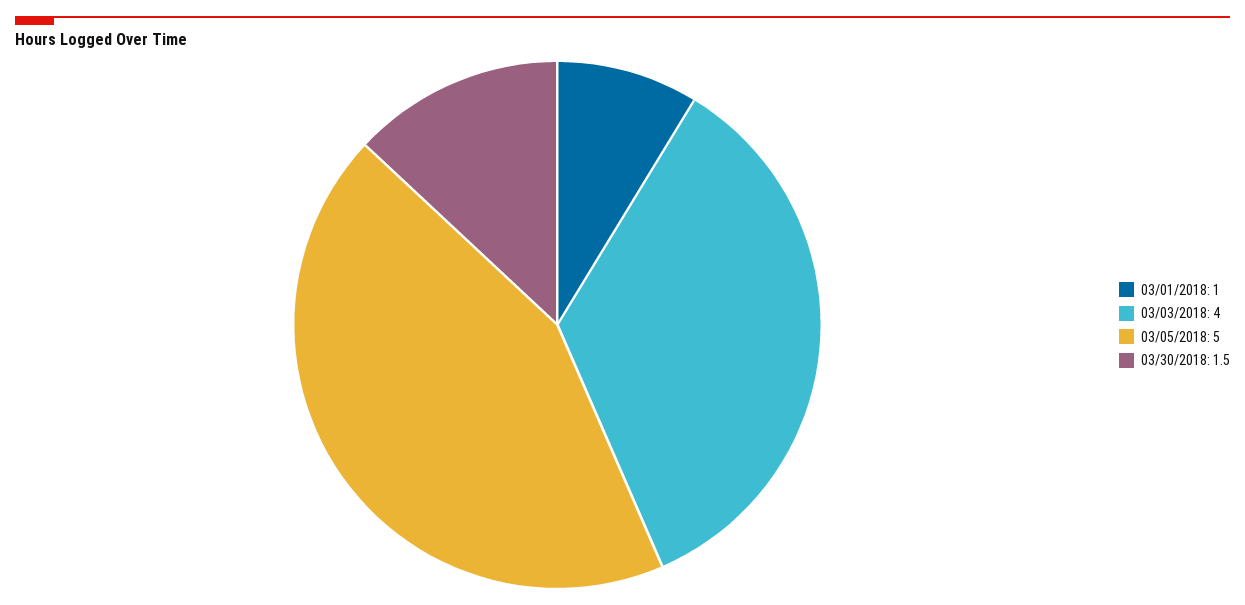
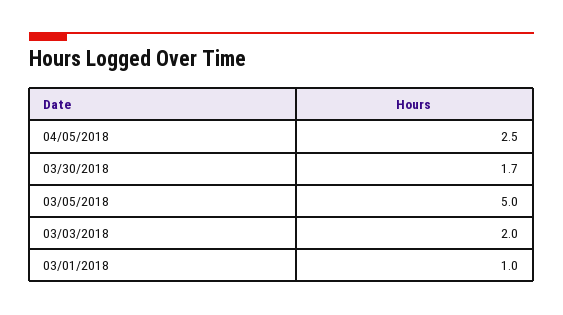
03/03/2018: 4 -> 2
03/30/2018: 1.5 -> 1.7
04/05/2018: none -> 2.5

